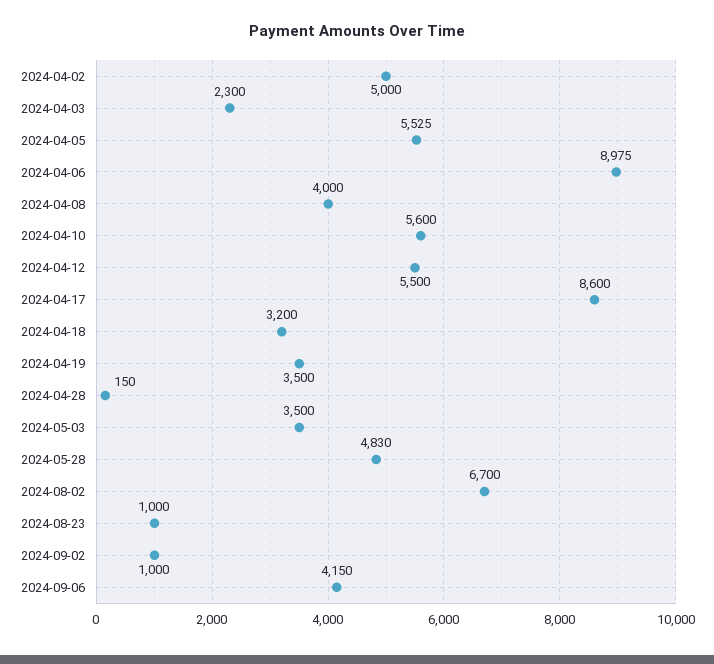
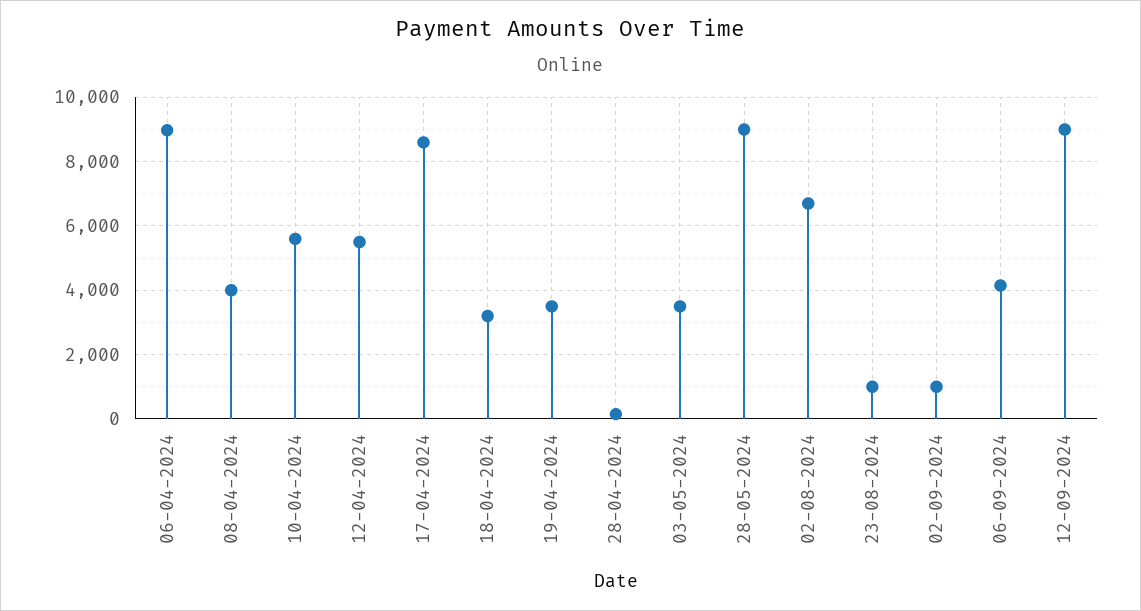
2024-04-02: 5000 -> none
2024-04-03: 2300 -> none
2024-04-05: 5525 -> none
2024-05-28: 4830 -> 9000
12-09-2024: none -> 9000

